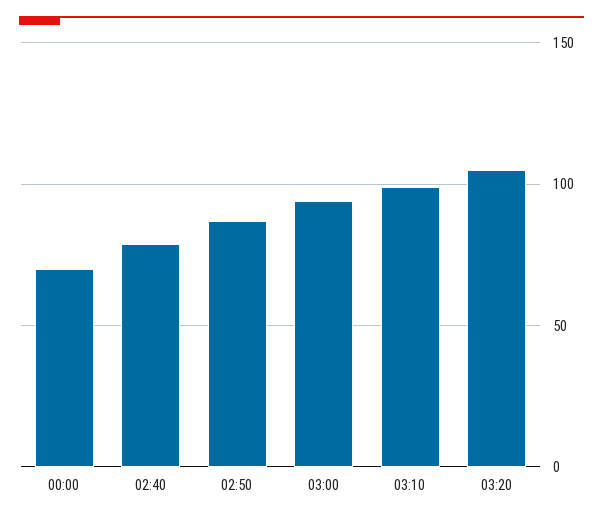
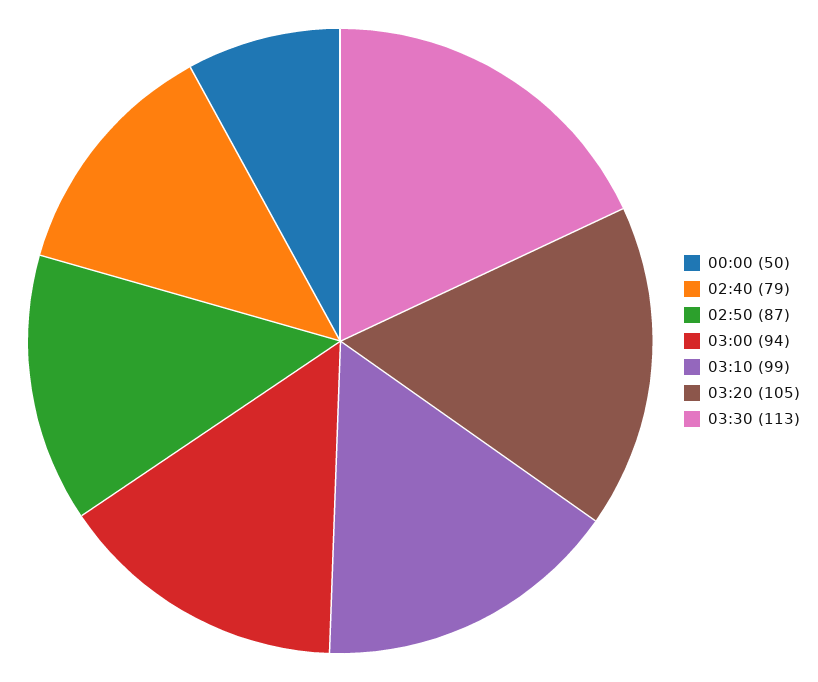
00:00: 70 -> 50
03:30: none -> 113

